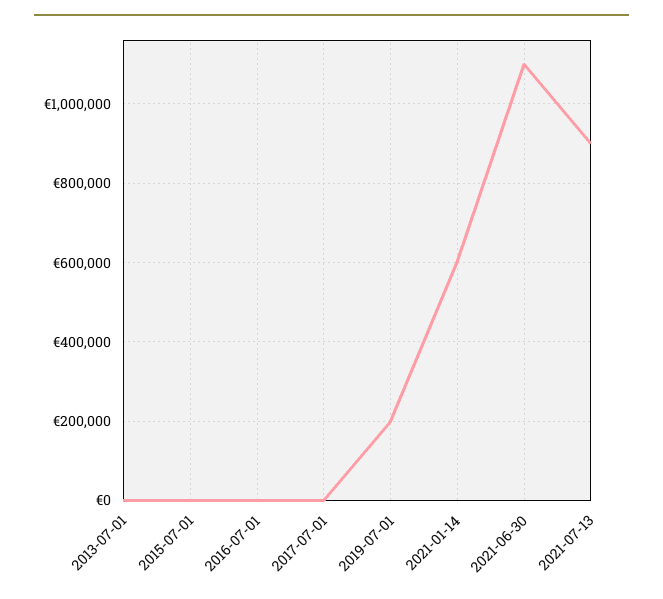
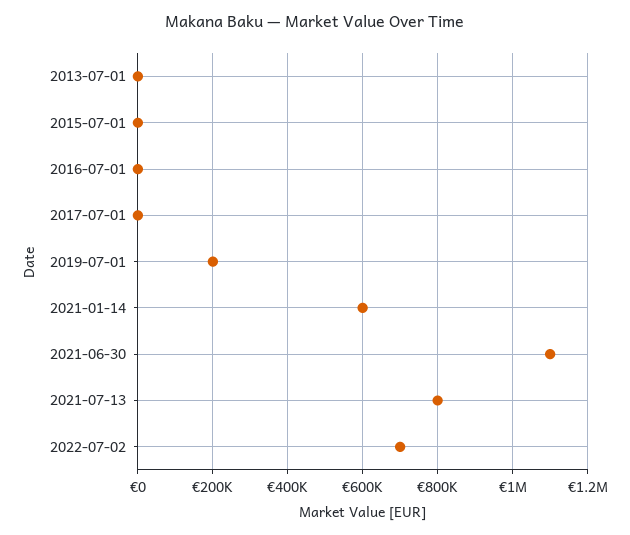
2021-07-13: 900000 -> 800000
2022-07-02: none -> 700000

